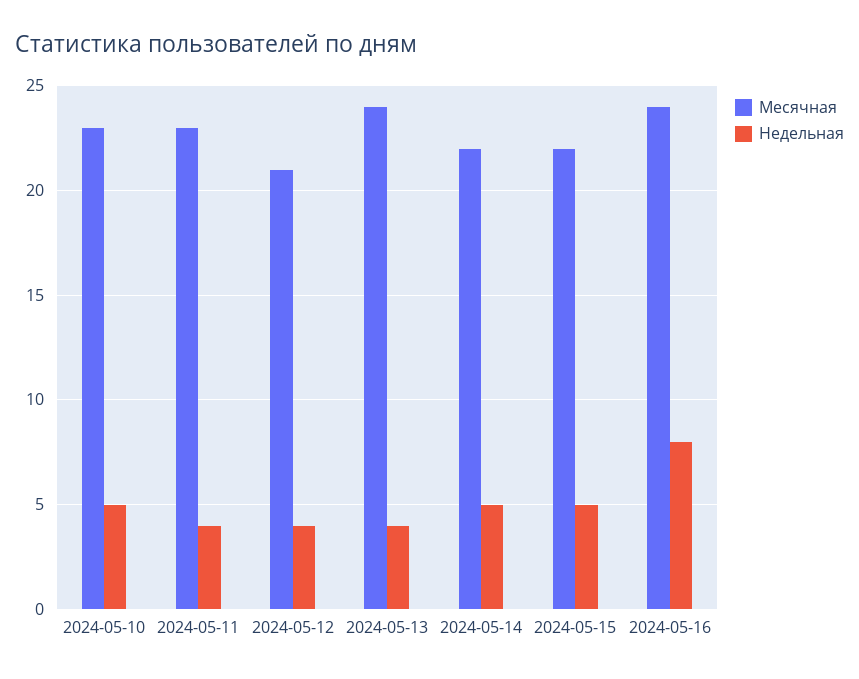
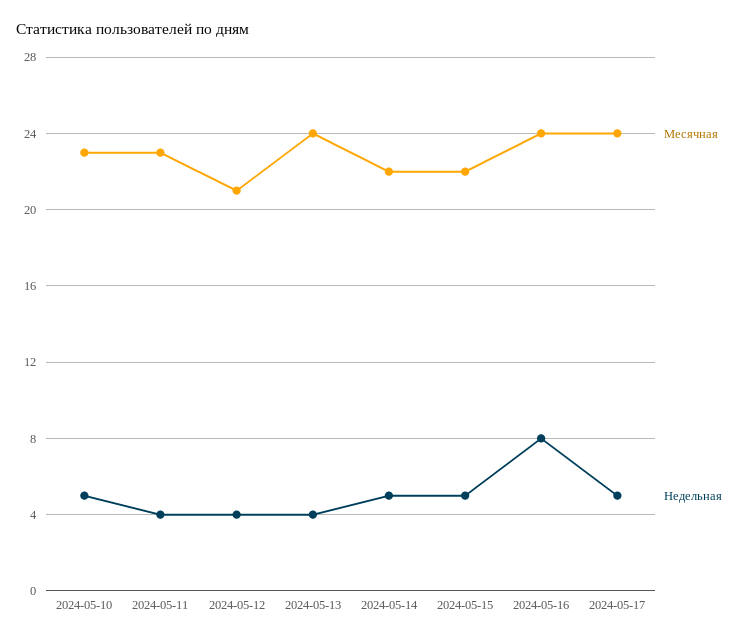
Месячная, 2024-05-17: none -> 24
Недельная, 2024-05-17: none -> 5

